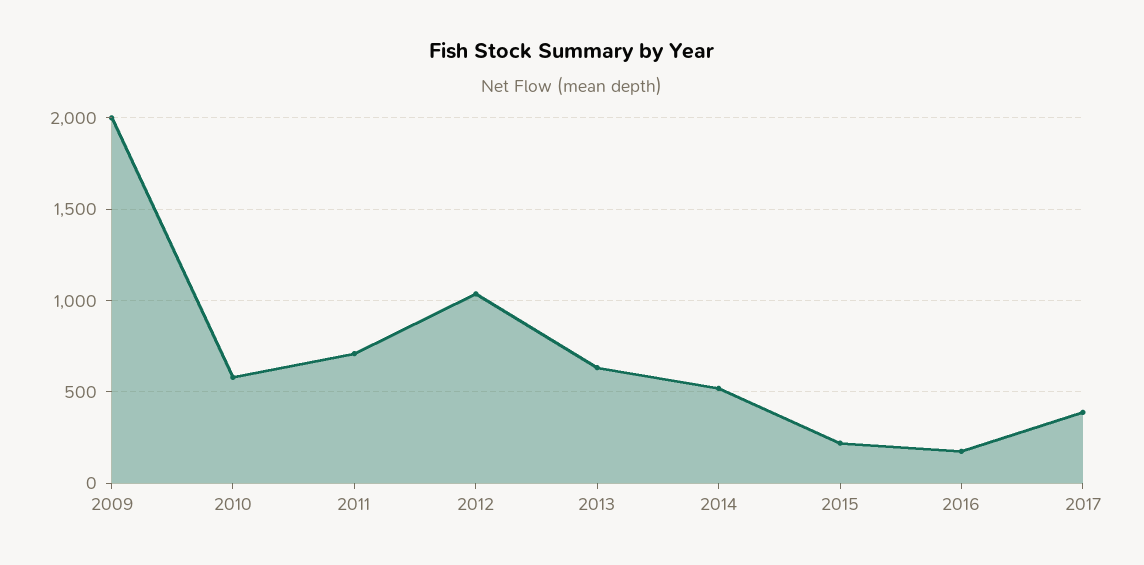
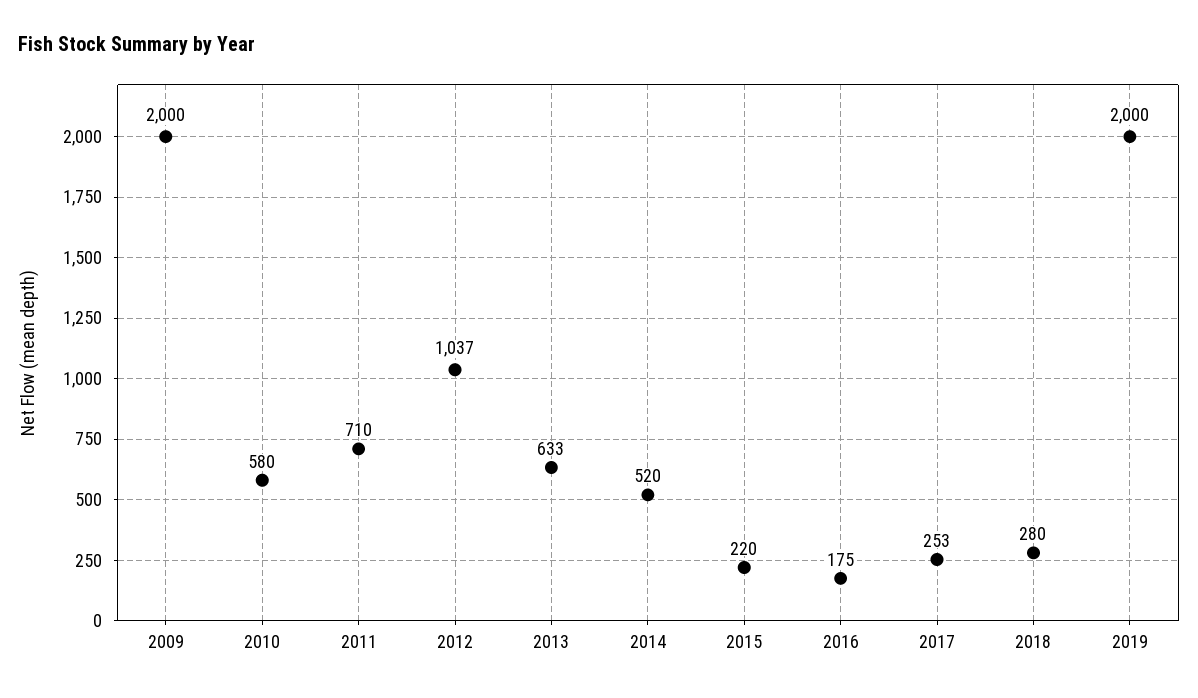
2017: 400 -> 253
2018: none -> 280
2019: none -> 2000

